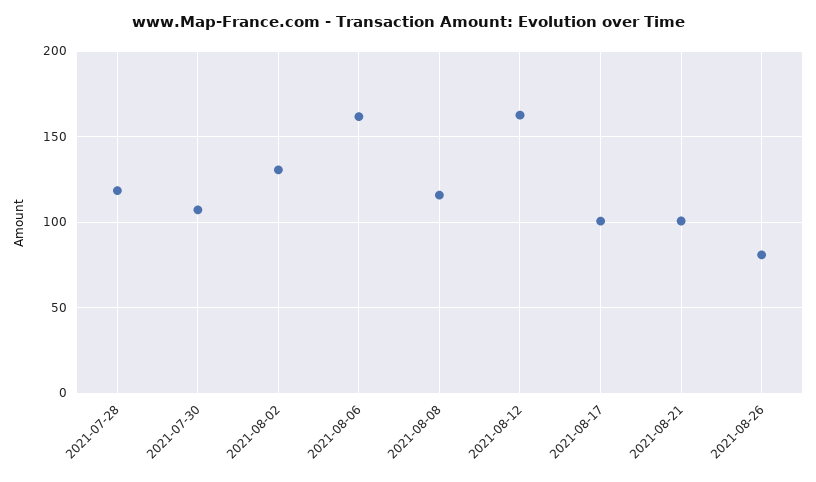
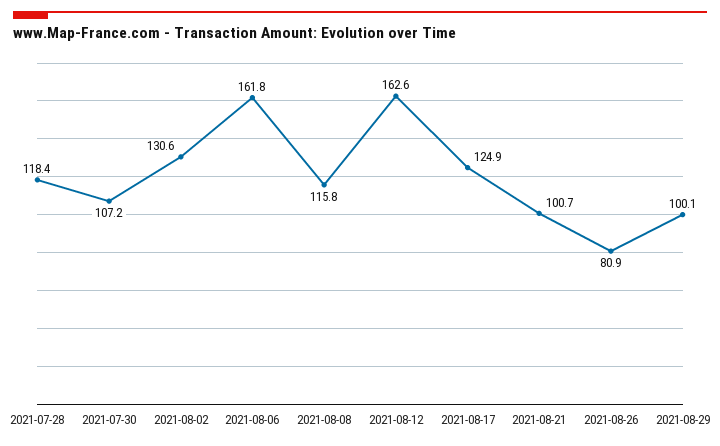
2021-08-17: 100 -> 124.9
2021-08-29: none -> 100.1

